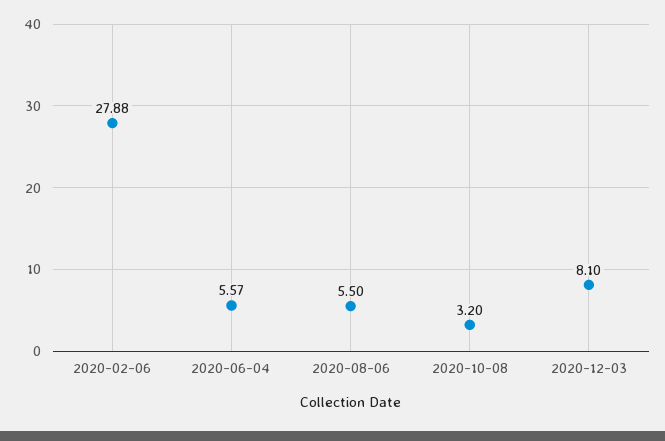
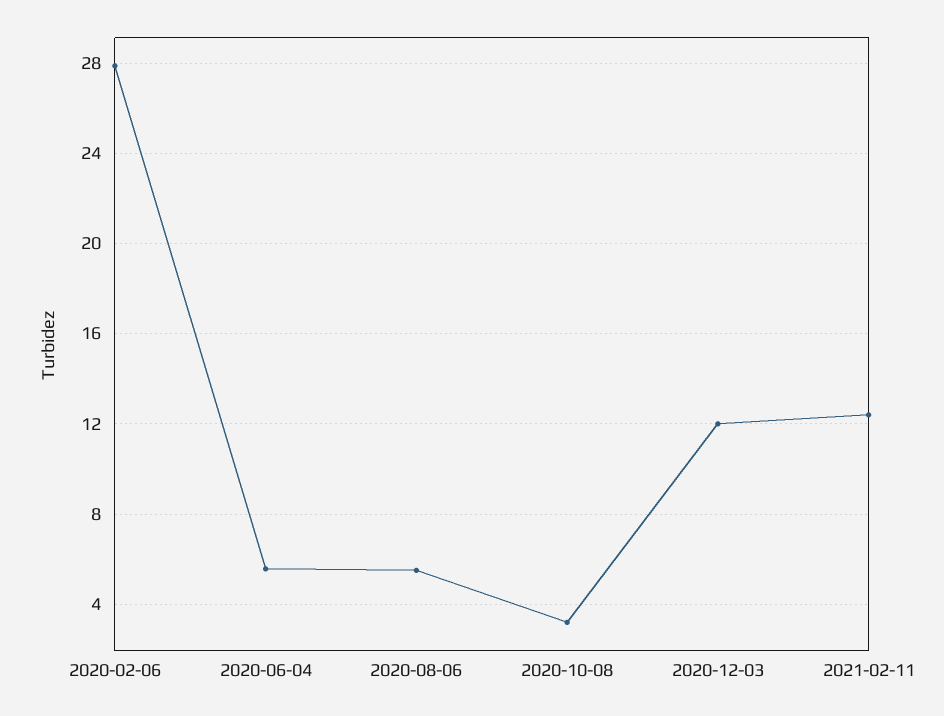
2020-12-03: 8.1 -> 12
2021-02-11: none -> 12.5

